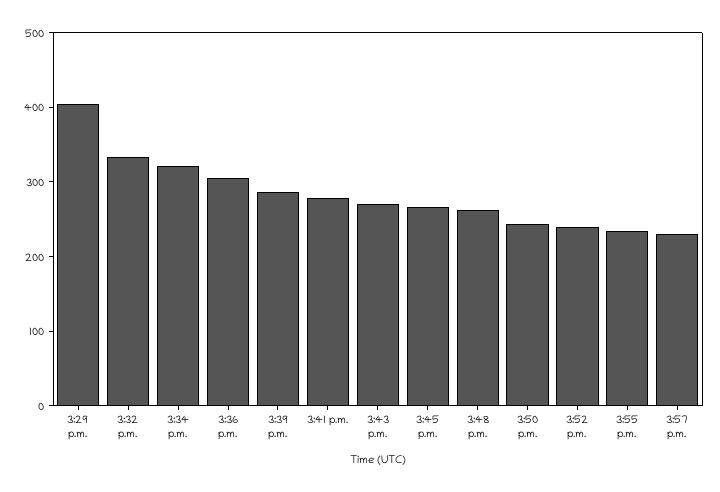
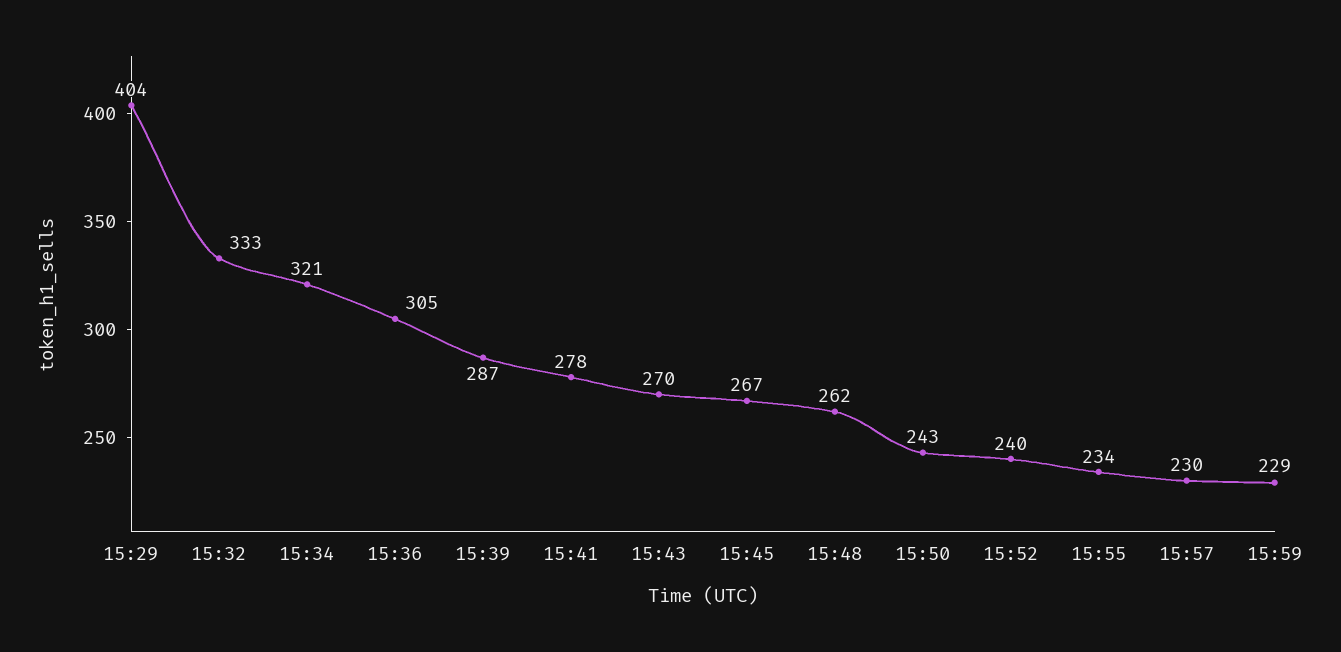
15:59: none -> 229

